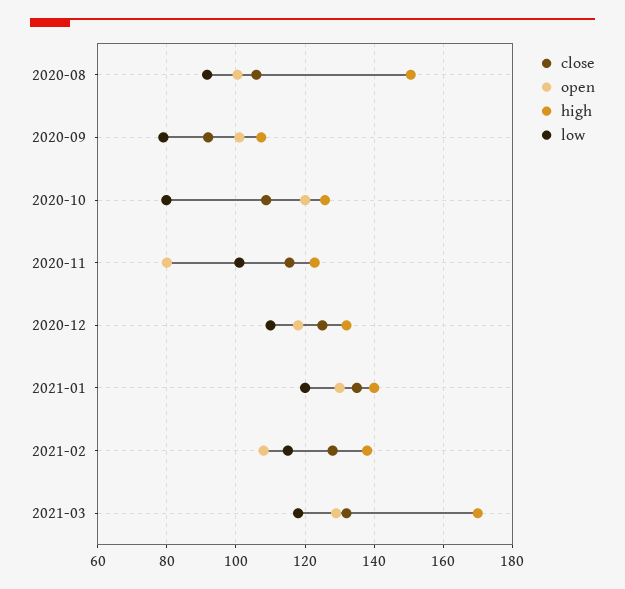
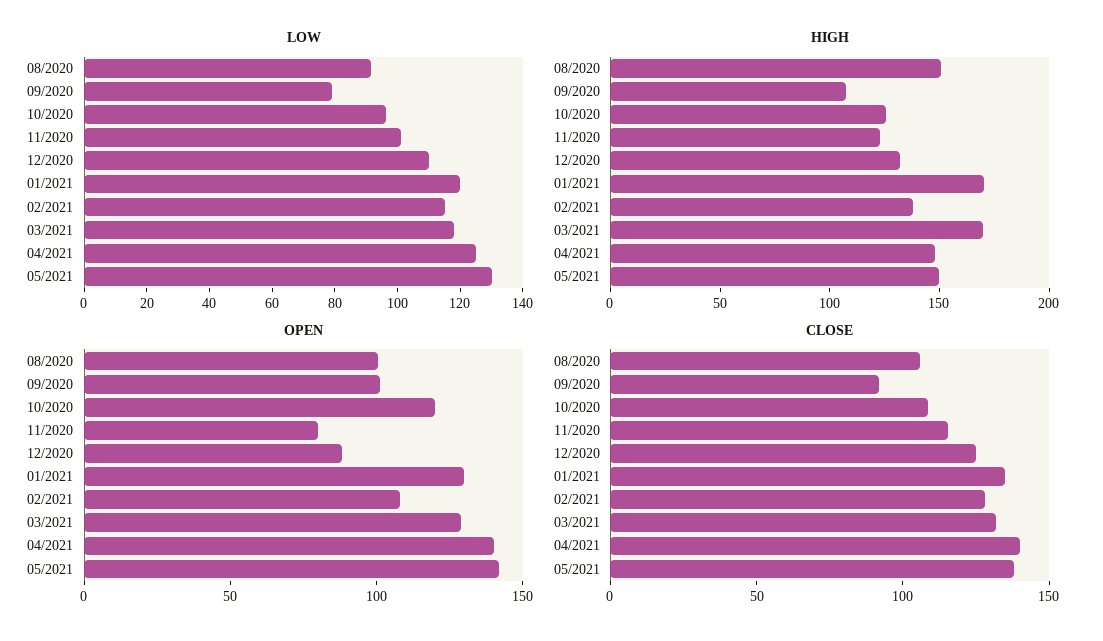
low, 2020-10: 80 -> 95
open, 2020-12: 118 -> 90
high, 2021-01: 140 -> 170
low, 04/2021: none -> 125
low, 05/2021: none -> 130
high, 04/2021: none -> 150
high, 05/2021: none -> 150
open, 04/2021: none -> 140
open, 05/2021: none -> 140
close, 04/2021: none -> 140
close, 05/2021: none -> 140

